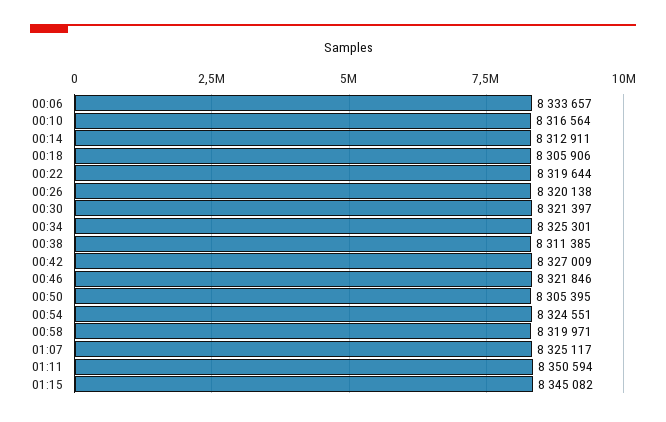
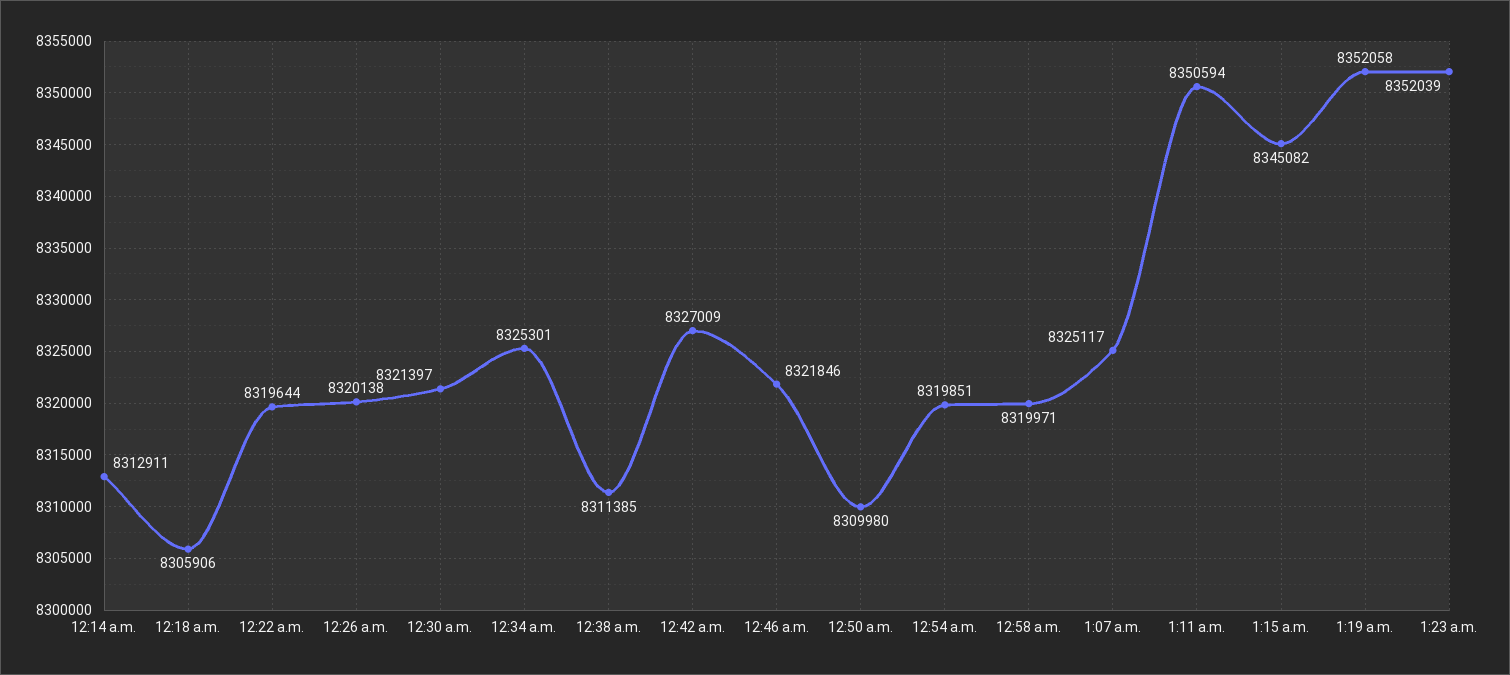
00:06: 8333657 -> none
00:10: 8316564 -> none
00:50: 8305395 -> 8309980
00:54: 8324551 -> 8319851
1:19 a.m.: none -> 8352058
1:23 a.m.: none -> 8352039

